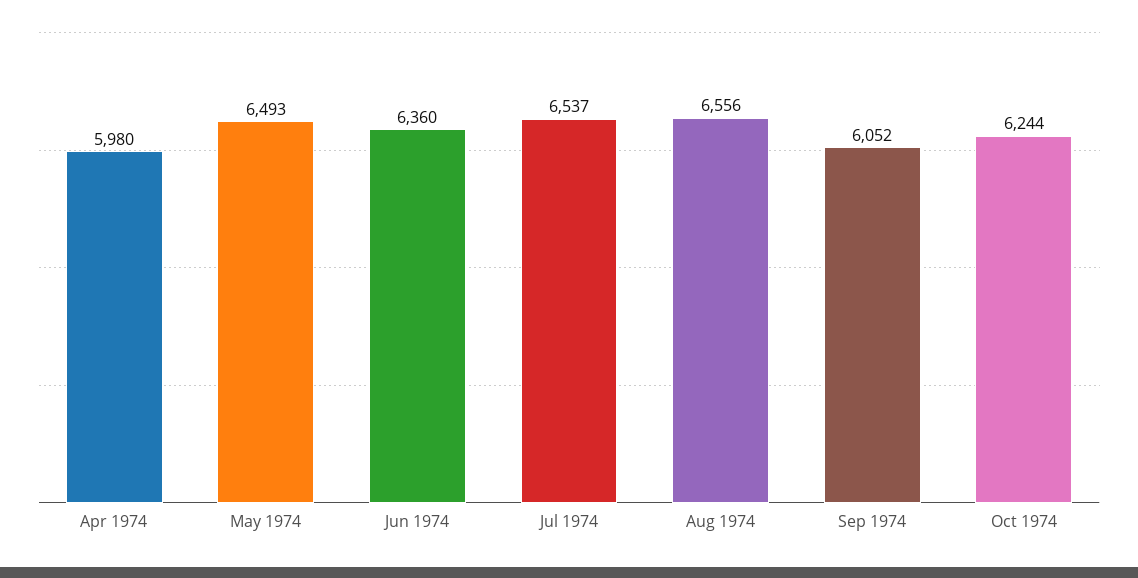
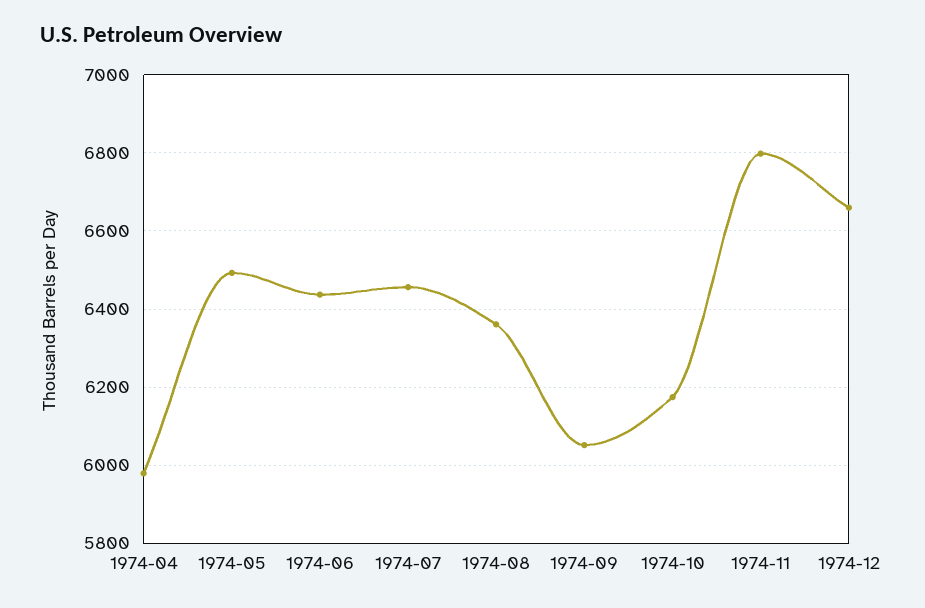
Jun 1974: 6360 -> 6440
Jul 1974: 6537 -> 6460
Aug 1974: 6556 -> 6360
Oct 1974: 6244 -> 6180
1974-11: none -> 6800
1974-12: none -> 6660

